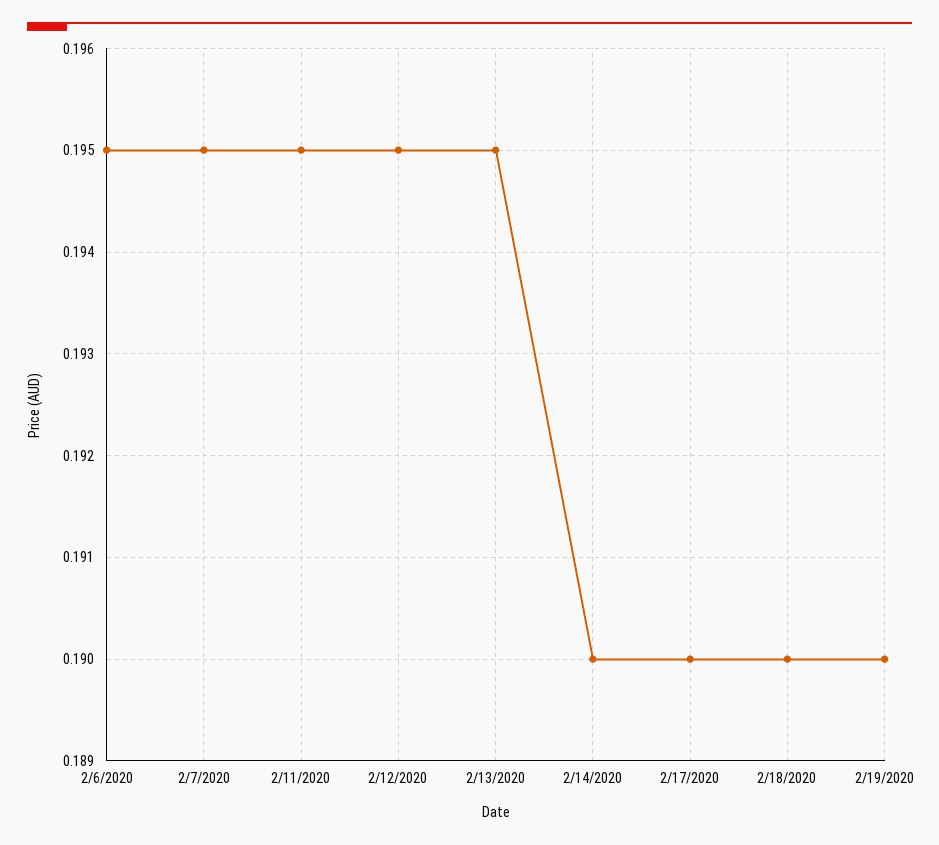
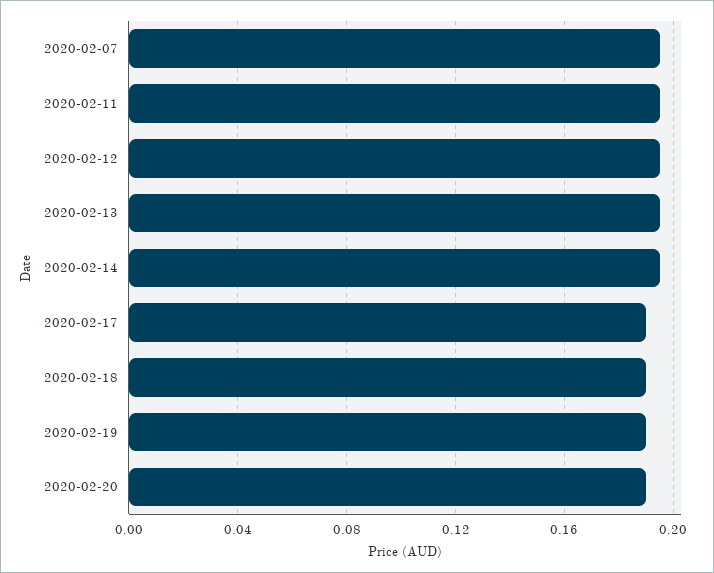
2/6/2020: 0.195 -> none
2/14/2020: 0.19 -> 0.195
2020-02-20: none -> 0.19

